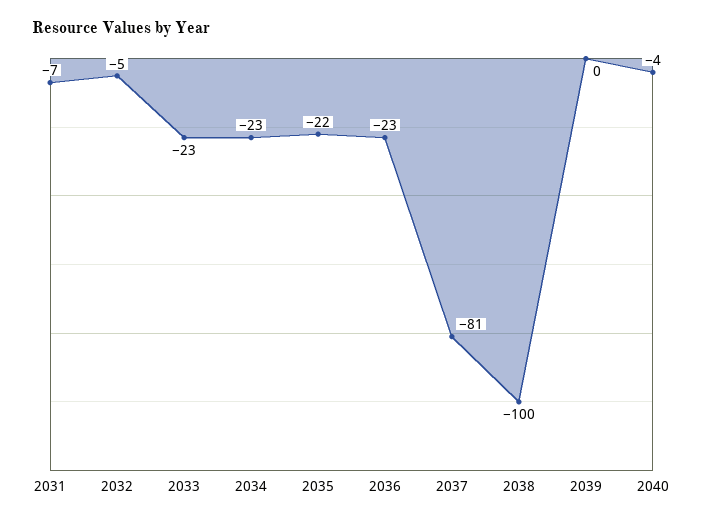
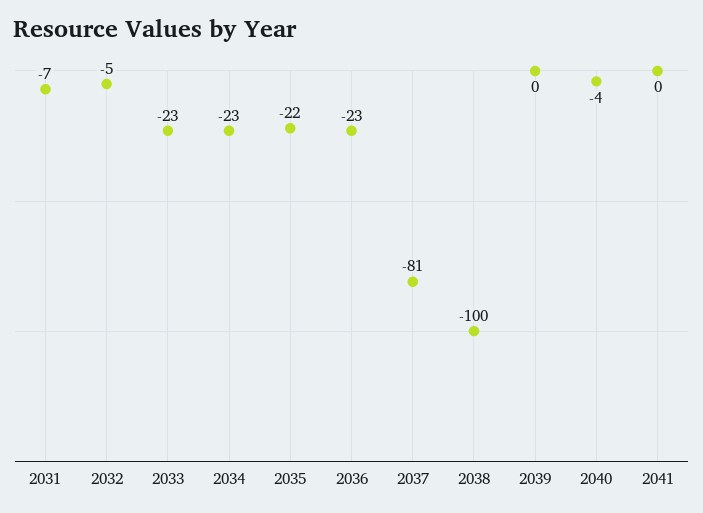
2041: none -> 0

